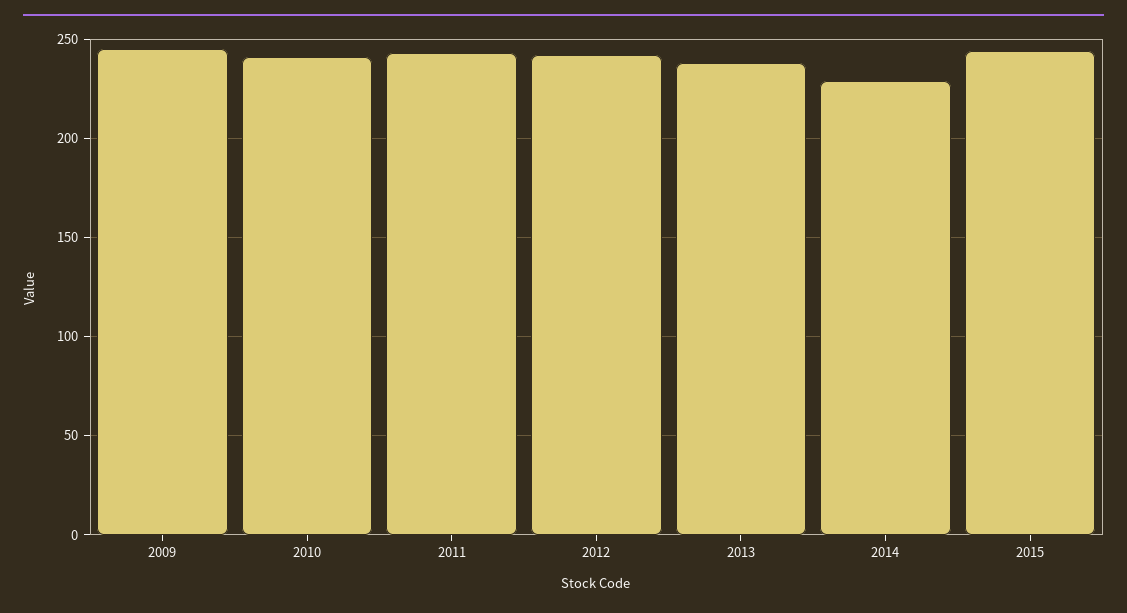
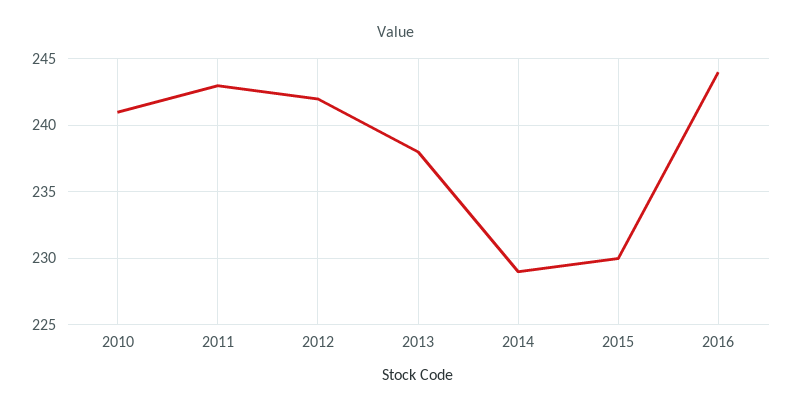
2009: 245 -> none
2015: 245 -> 230
2016: none -> 244

